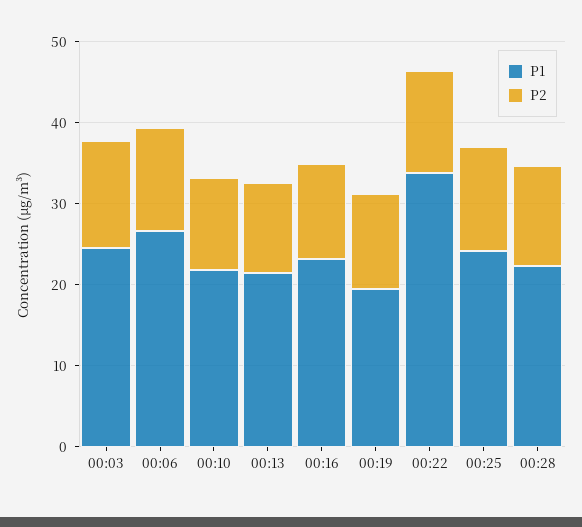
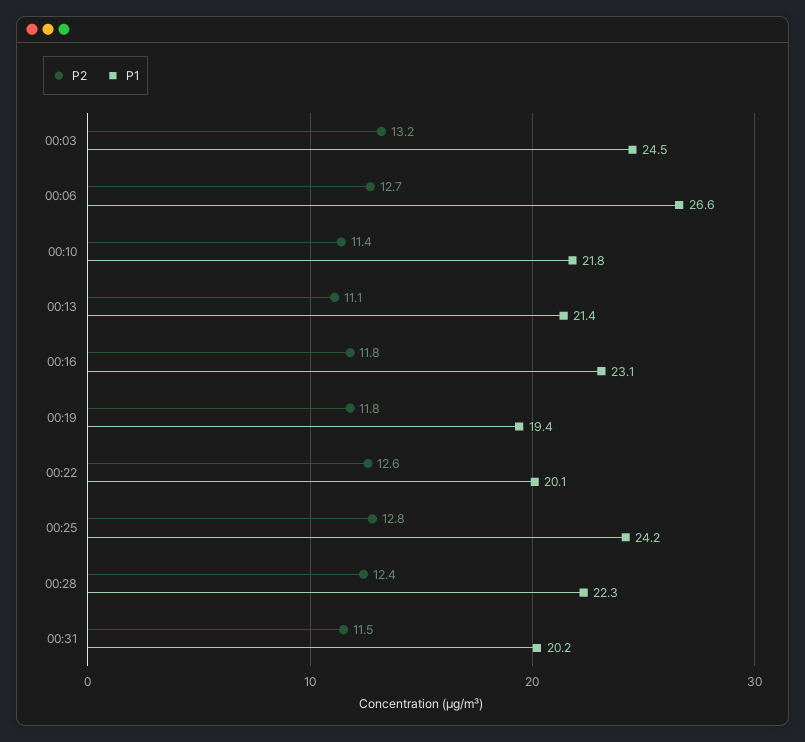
P1, 00:22: 34 -> 20.1
P2, 00:31: none -> 11.5
P1, 00:31: none -> 20.2

